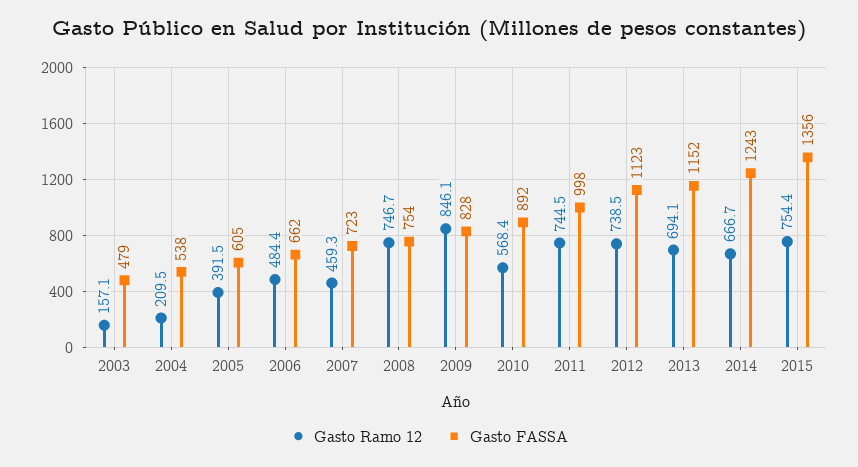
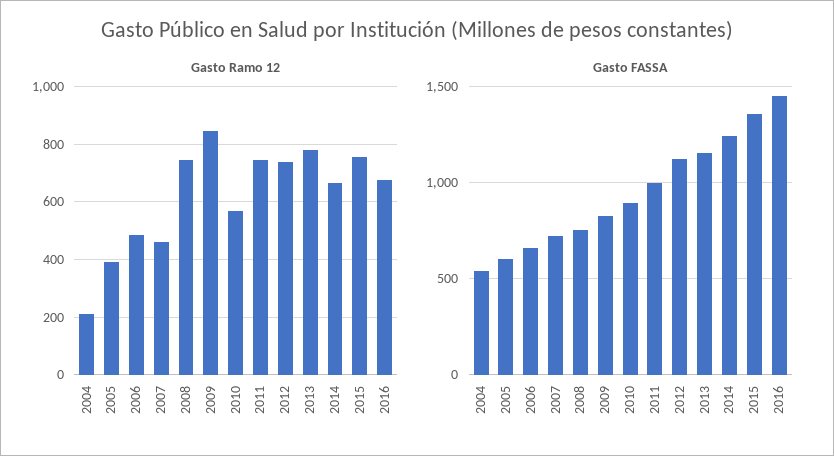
Gasto Ramo 12, 2003: 157.1 -> none
Gasto FASSA, 2003: 479 -> none
Gasto Ramo 12, 2013: 694.1 -> 775
Gasto Ramo 12, 2016: none -> 675
Gasto FASSA, 2016: none -> 1450

